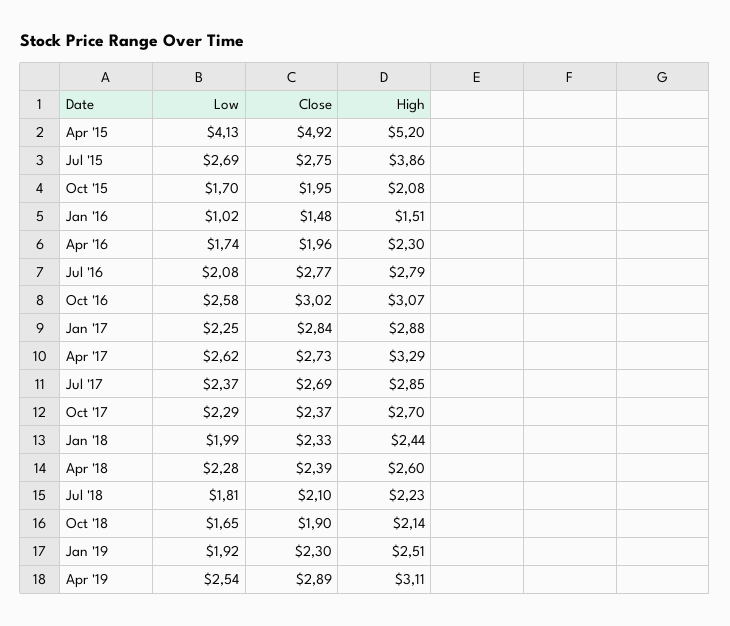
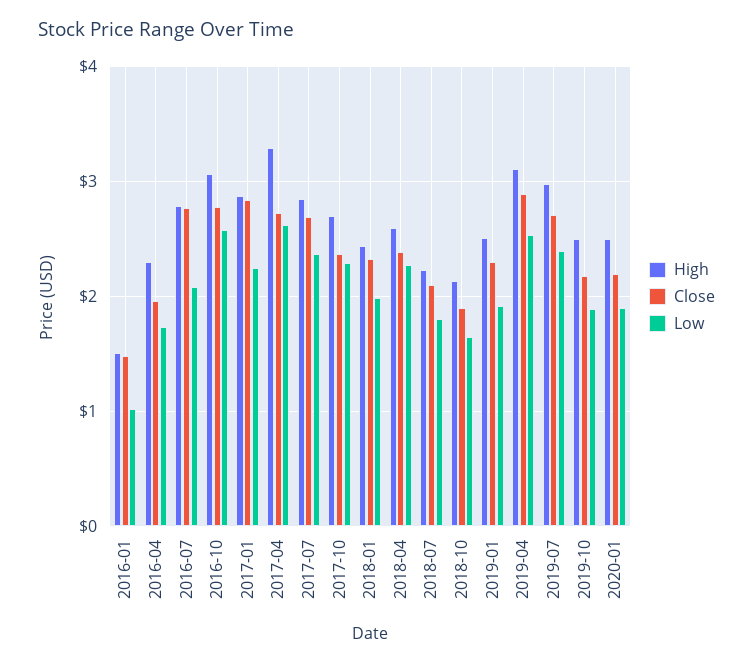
Low, Apr '15: 4.13 -> none
Close, Apr '15: 4.92 -> none
High, Apr '15: 5.2 -> none
Low, Jul '15: 2.69 -> none
Close, Jul '15: 2.75 -> none
High, Jul '15: 3.86 -> none
Low, Oct '15: 1.7 -> none
Close, Oct '15: 1.95 -> none
High, Oct '15: 2.08 -> none
Close, Oct '16: 3.02 -> 2.8
High, 2019-07: none -> 3
Close, 2019-07: none -> 2.7
Low, 2019-07: none -> 2.4
High, 2019-10: none -> 2.5
Close, 2019-10: none -> 2.2
Low, 2019-10: none -> 1.9
High, 2020-01: none -> 2.5
Close, 2020-01: none -> 2.2
Low, 2020-01: none -> 1.9

